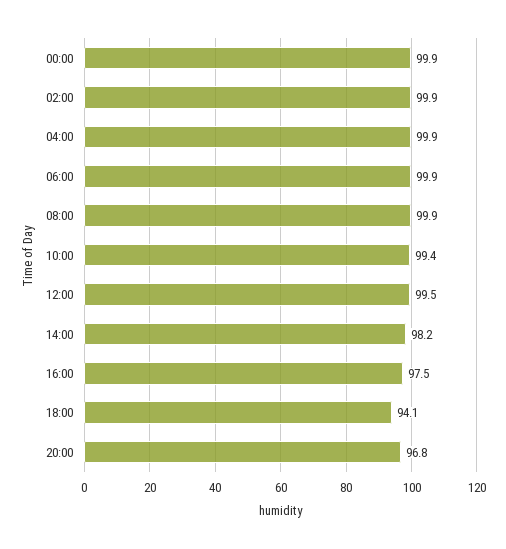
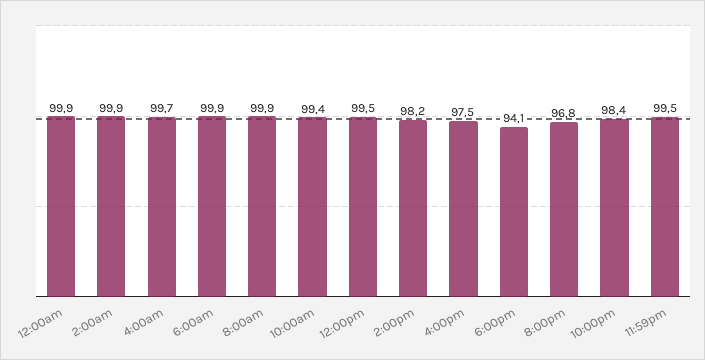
04:00: 99.9 -> 99.7
10:00pm: none -> 98.4
11:59pm: none -> 99.5

